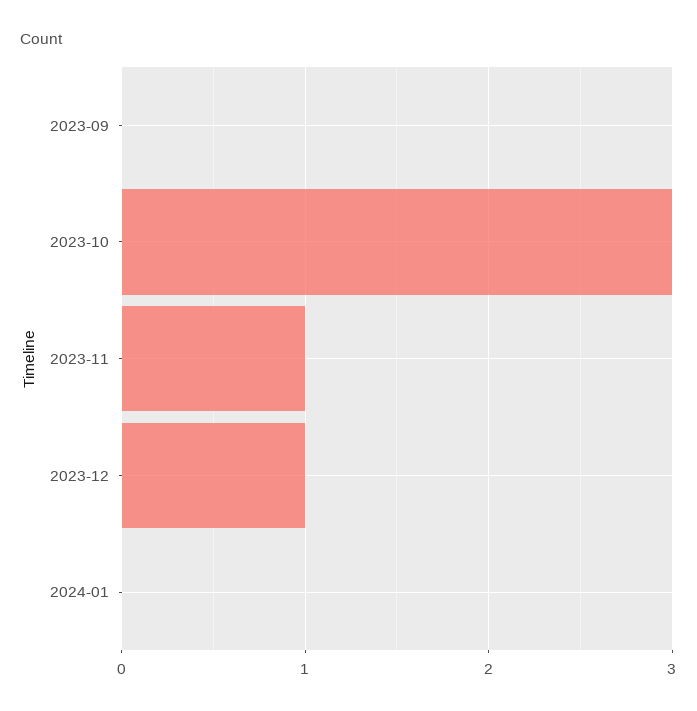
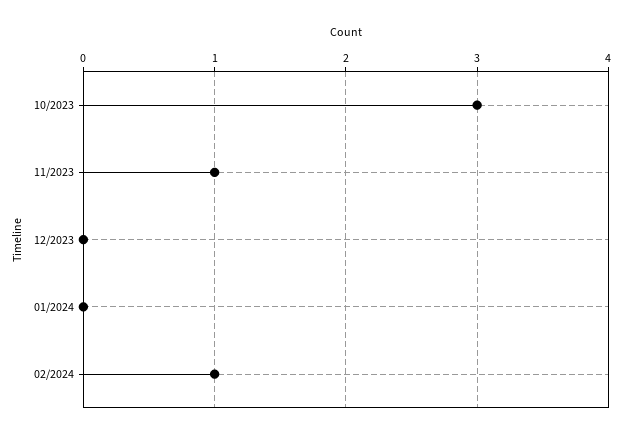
2023-09: 0 -> none
2023-12: 1 -> 0
02/2024: none -> 1

